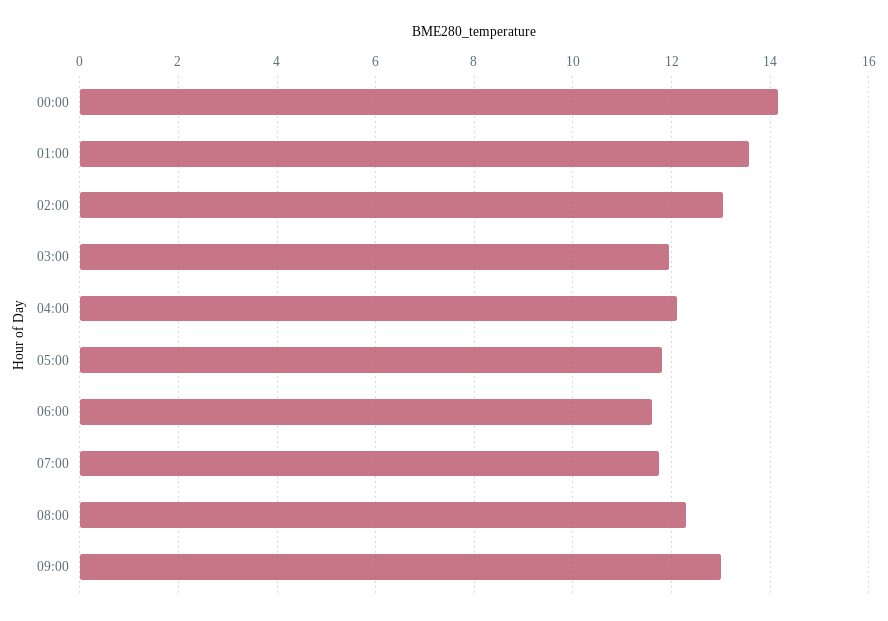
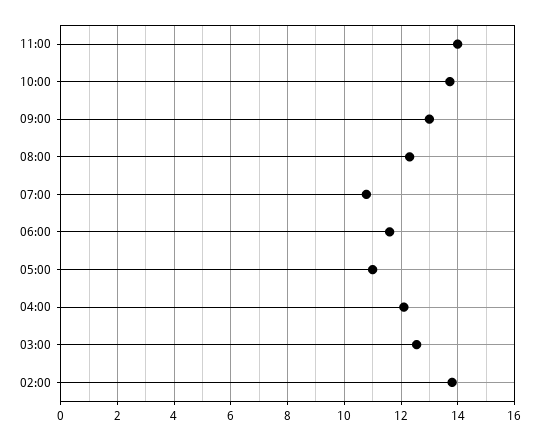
00:00: 14.2 -> none
01:00: 13.6 -> none
02:00: 13 -> 13.75
03:00: 12 -> 12.5
05:00: 11.8 -> 11
07:00: 11.8 -> 10.75
11:00: none -> 14
10:00: none -> 13.75

